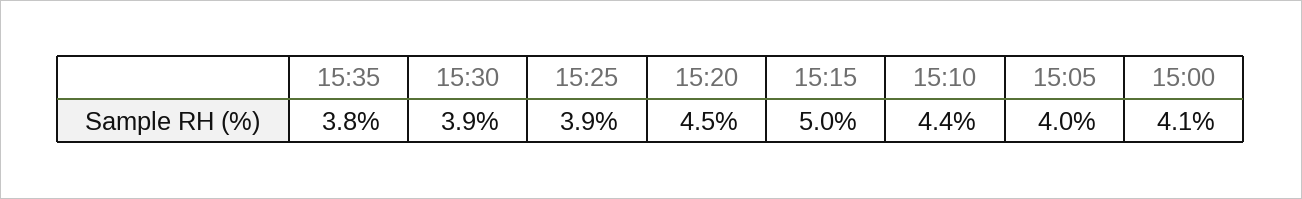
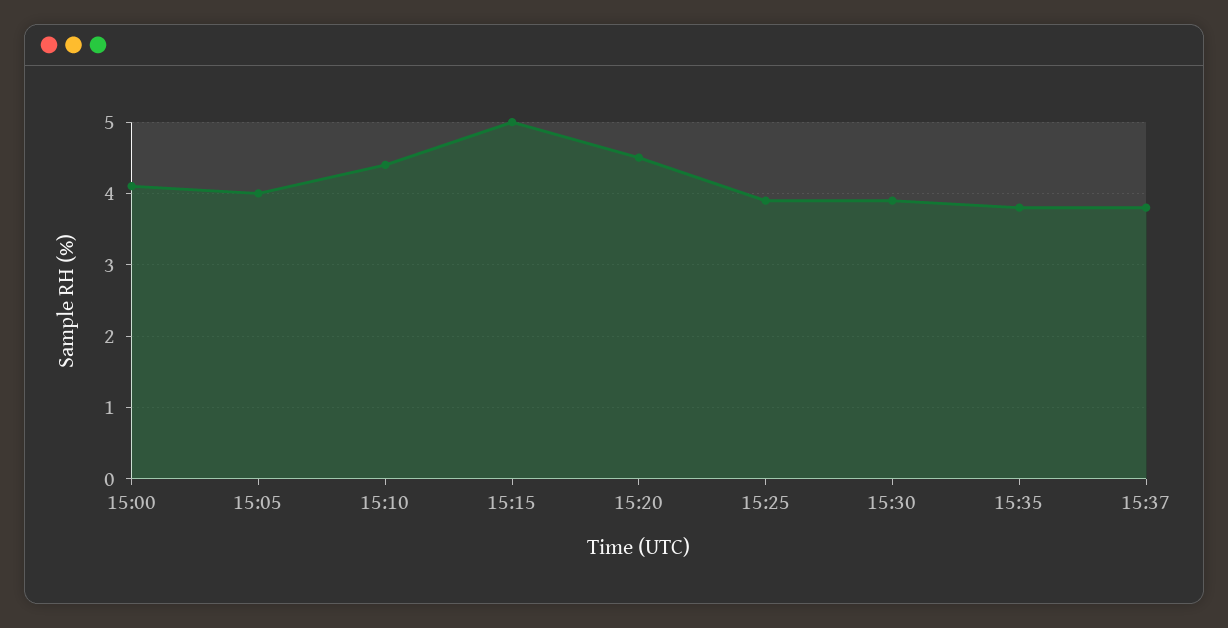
15:37: none -> 3.8

